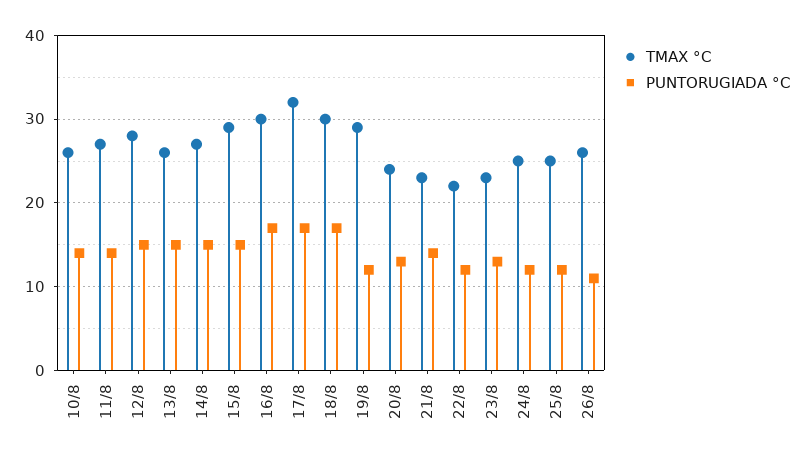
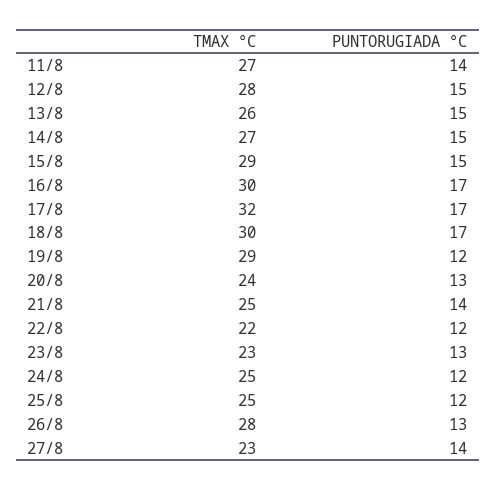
TMAX °C, 10/8: 26 -> none
PUNTORUGIADA °C, 10/8: 14 -> none
TMAX °C, 21/8: 23 -> 25
TMAX °C, 26/8: 26 -> 28
PUNTORUGIADA °C, 26/8: 11 -> 13
TMAX °C, 27/8: none -> 23
PUNTORUGIADA °C, 27/8: none -> 14

